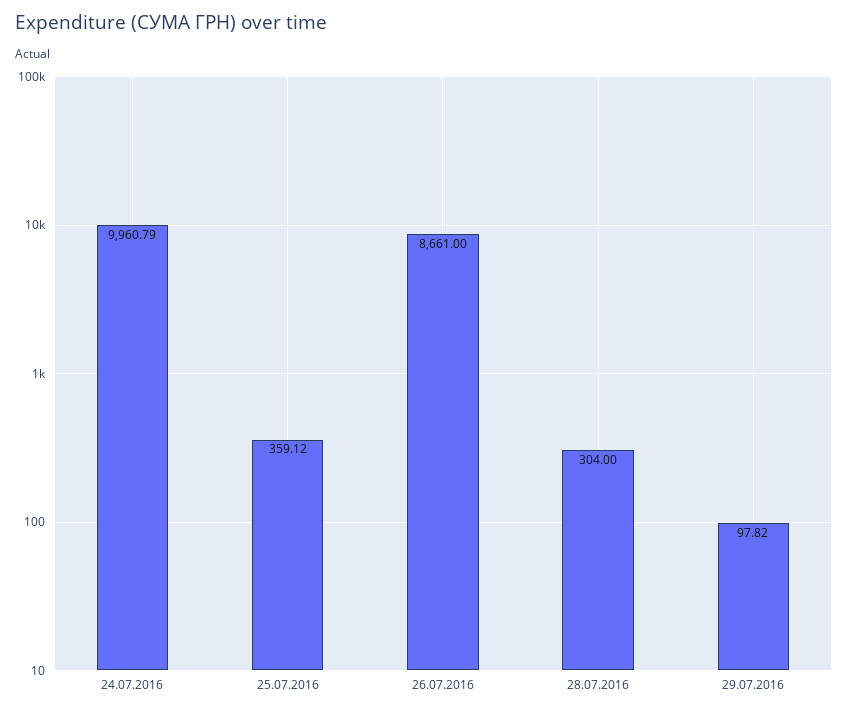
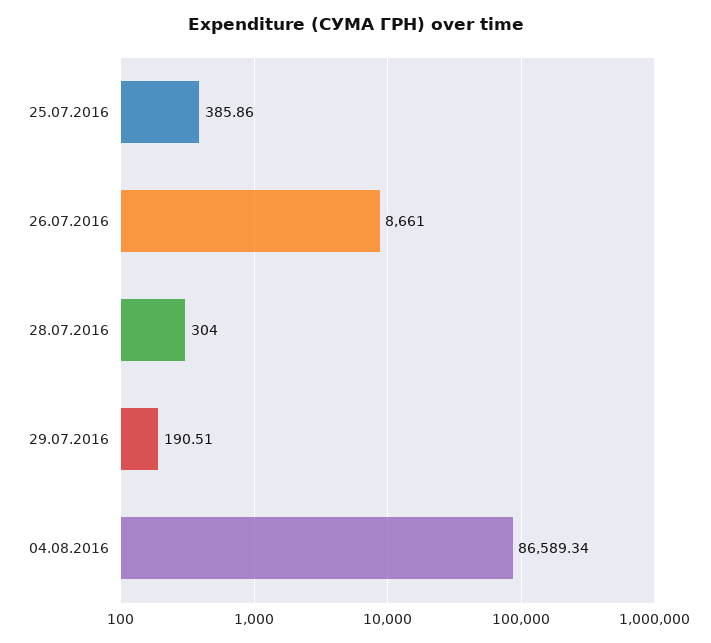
24.07.2016: 9960.79 -> none
25.07.2016: 359.12 -> 385.86
29.07.2016: 97.82 -> 190.51
04.08.2016: none -> 86589.34

